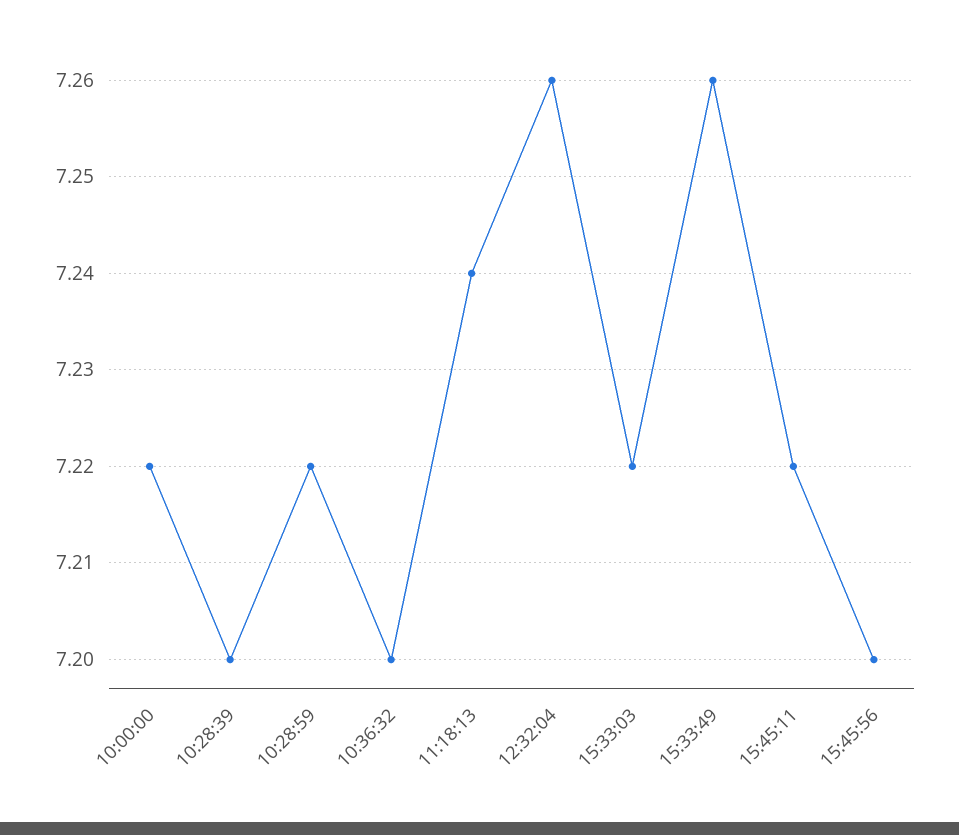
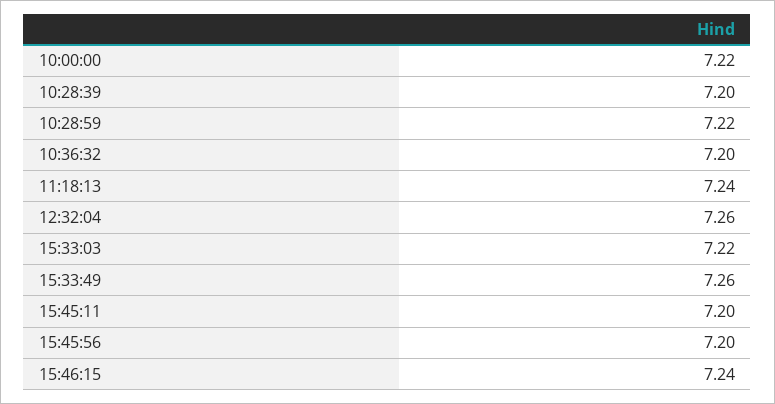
15:45:11: 7.22 -> 7.2
15:46:15: none -> 7.24

